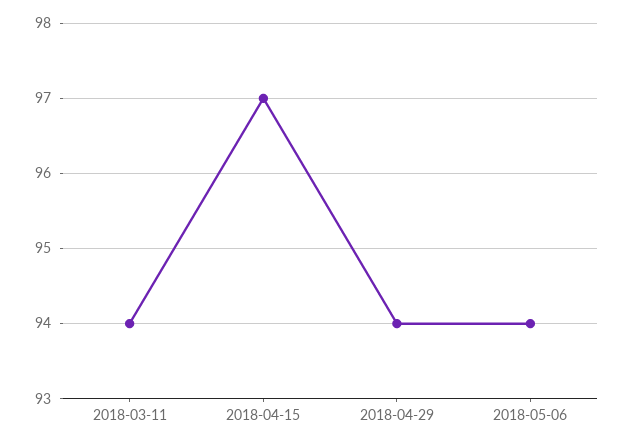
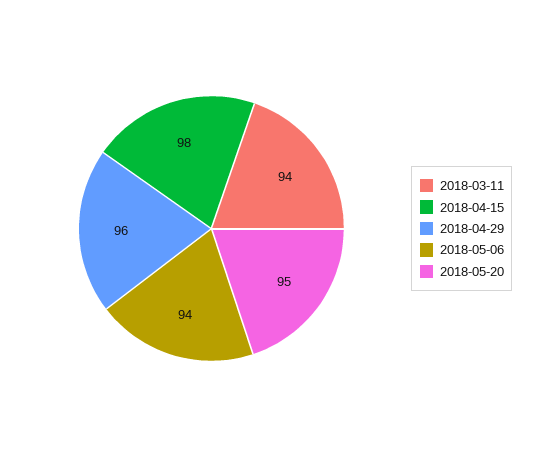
2018-04-15: 97 -> 98
2018-04-29: 94 -> 96
2018-05-20: none -> 95

